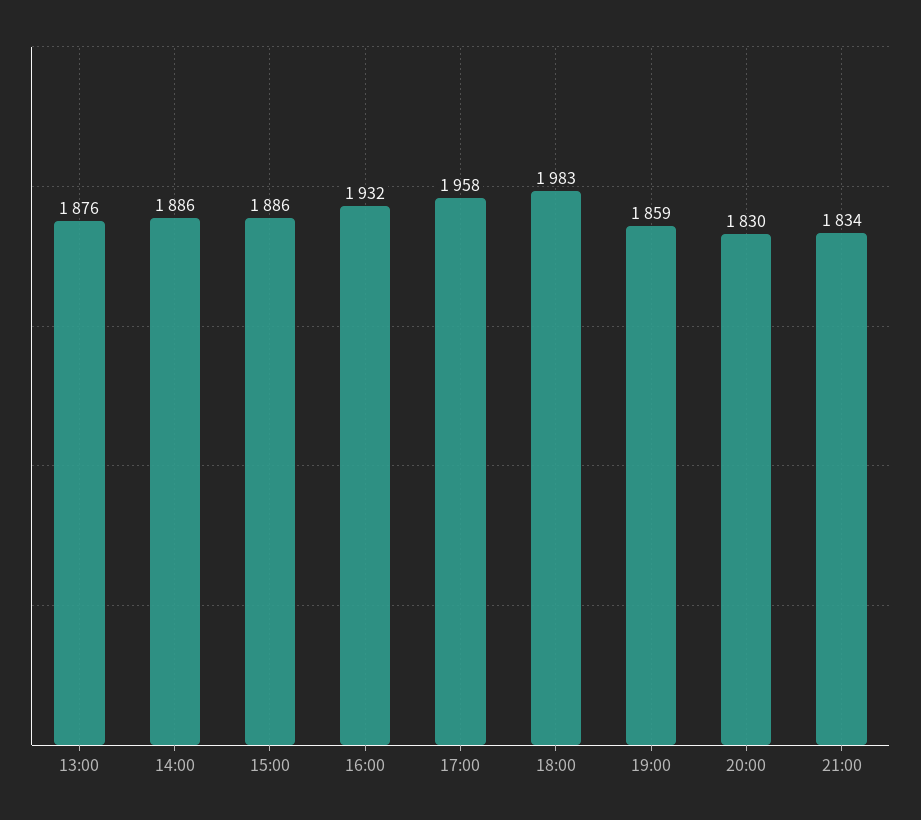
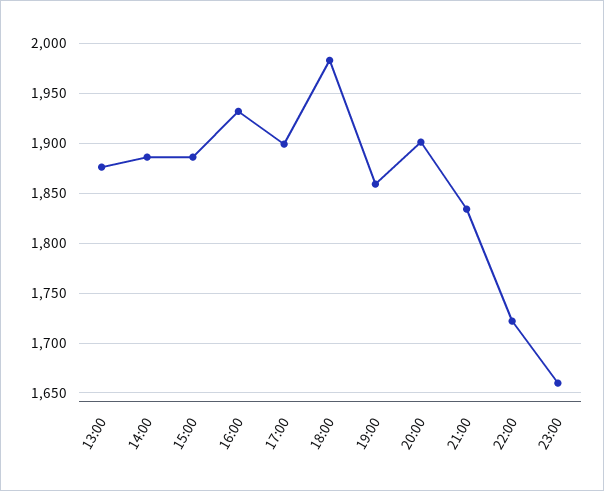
17:00: 1958 -> 1900
20:00: 1830 -> 1900
22:00: none -> 1720
23:00: none -> 1660

